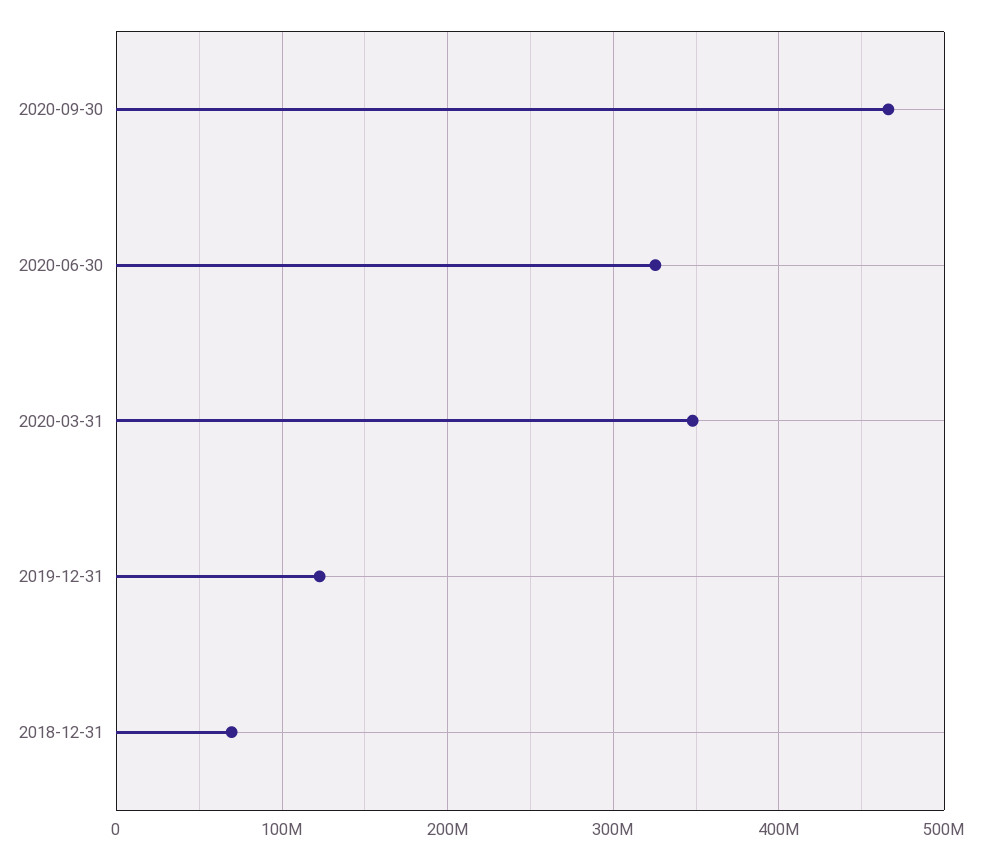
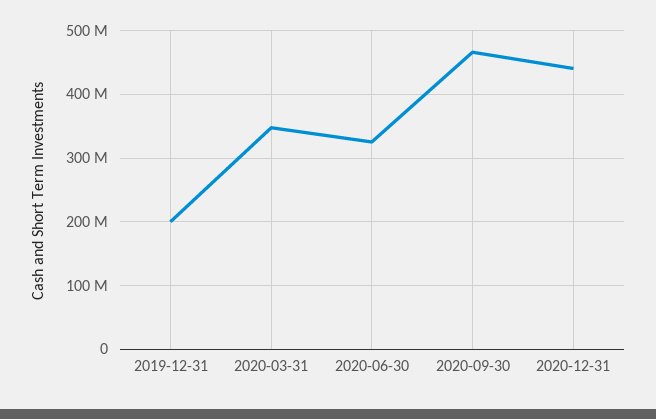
2019-12-31: 120000000 -> 200000000
2018-12-31: 70000000 -> none
2020-12-31: none -> 440000000

